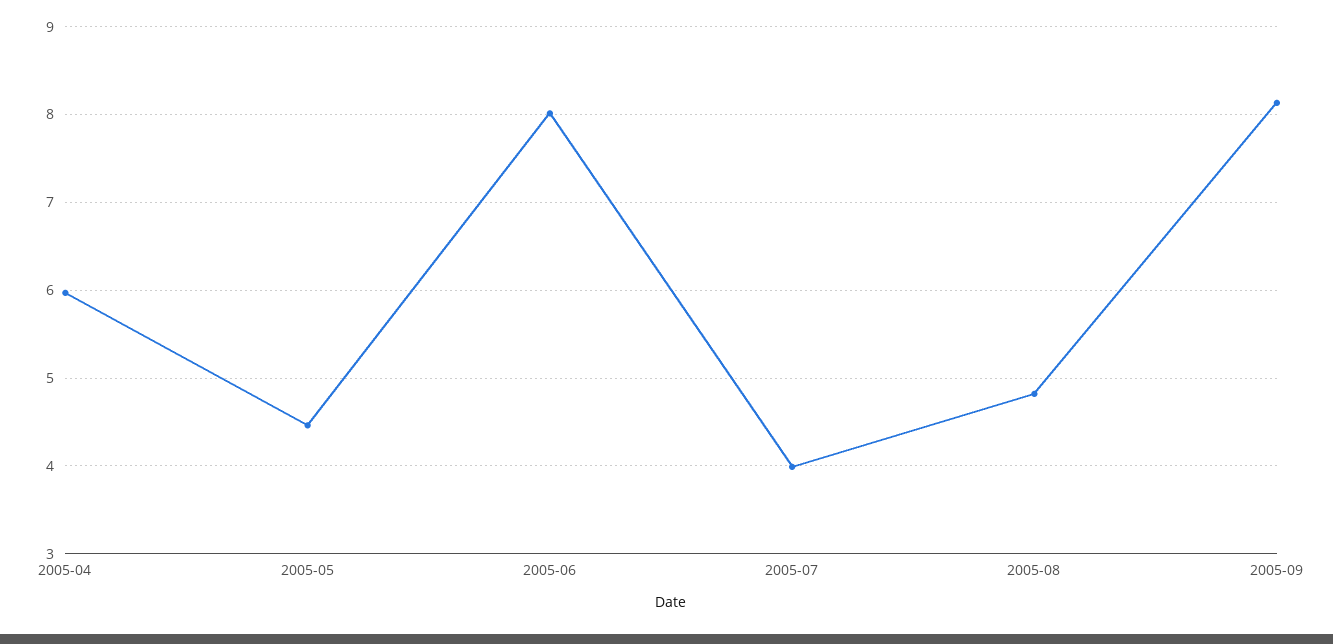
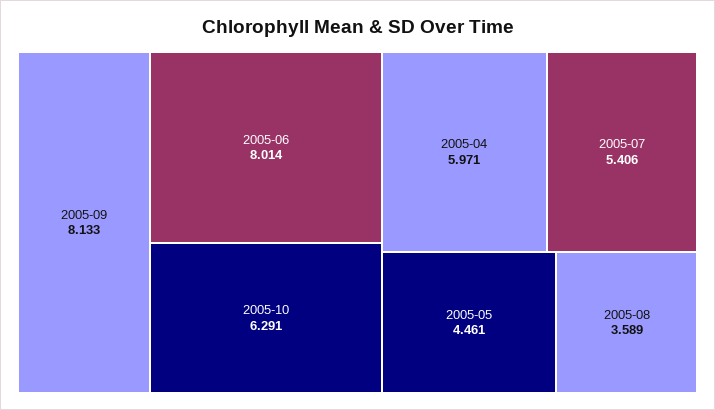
2005-07: 4 -> 5.406
2005-08: 4.8 -> 3.589
2005-10: none -> 6.291

